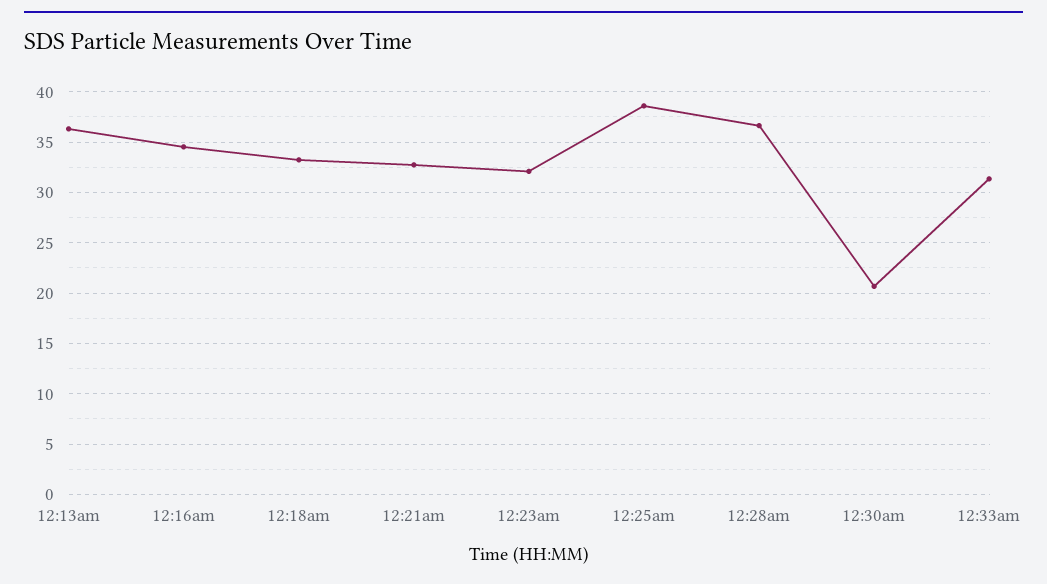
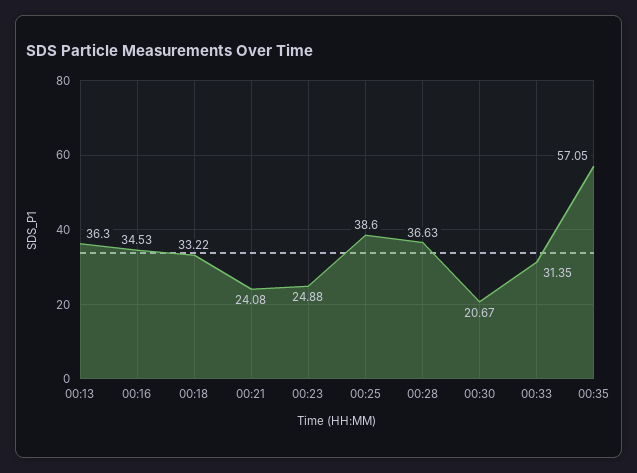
12:21am: 33 -> 24.08
12:23am: 32 -> 24.88
00:35: none -> 57.05

